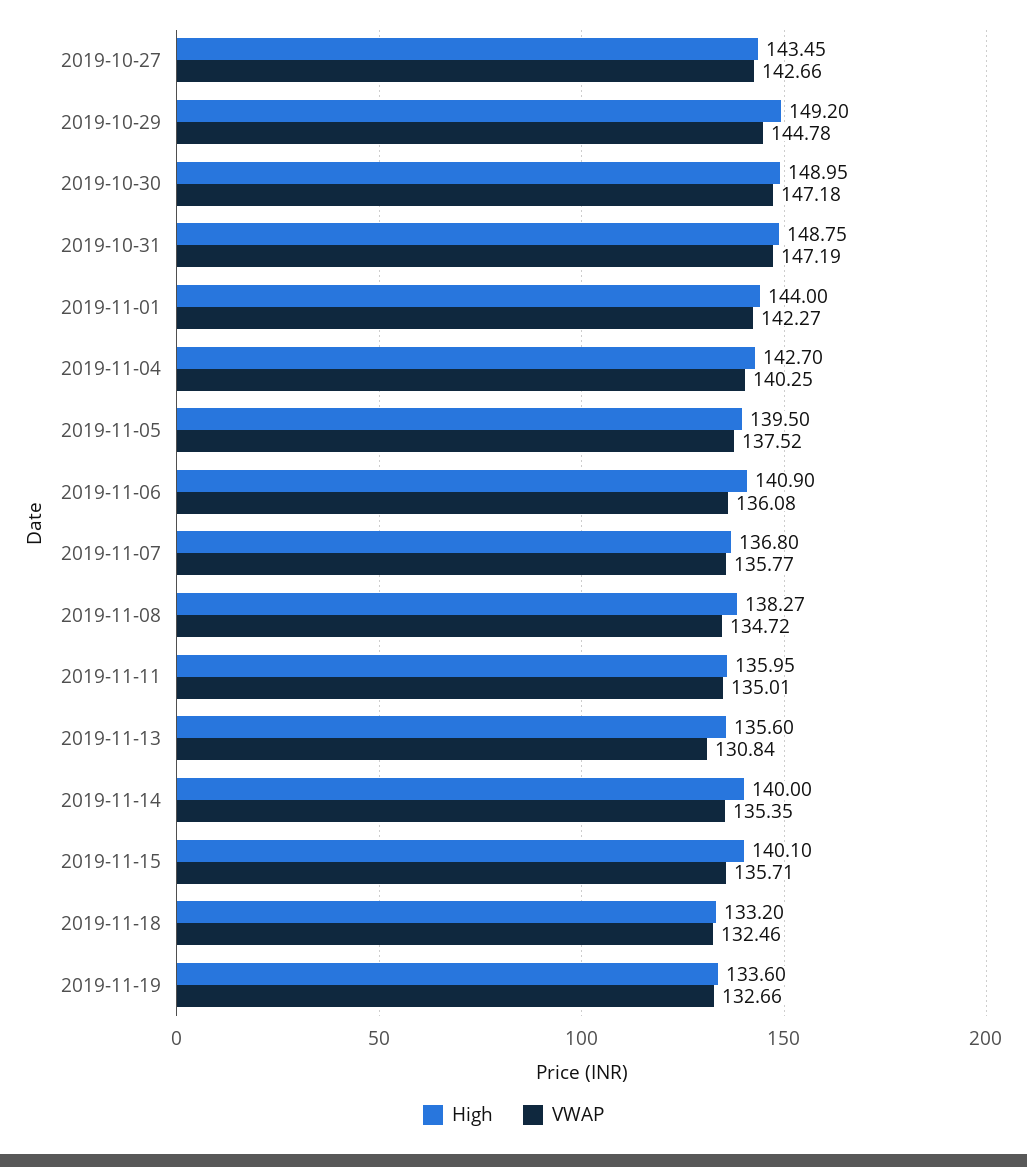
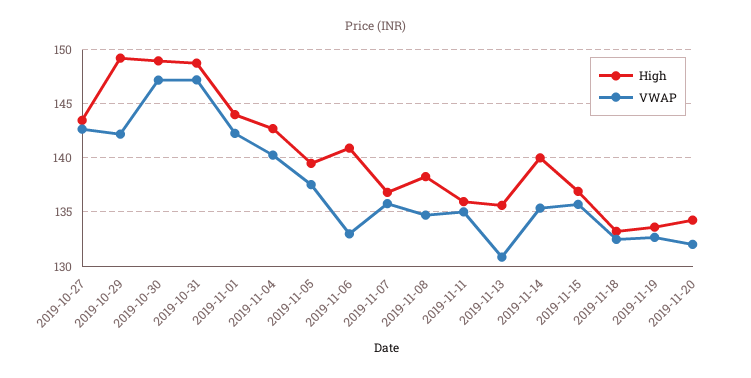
VWAP, 2019-10-29: 144.78 -> 142
VWAP, 2019-11-06: 136.08 -> 133
High, 2019-11-15: 140.1 -> 137
High, 2019-11-20: none -> 134
VWAP, 2019-11-20: none -> 132

